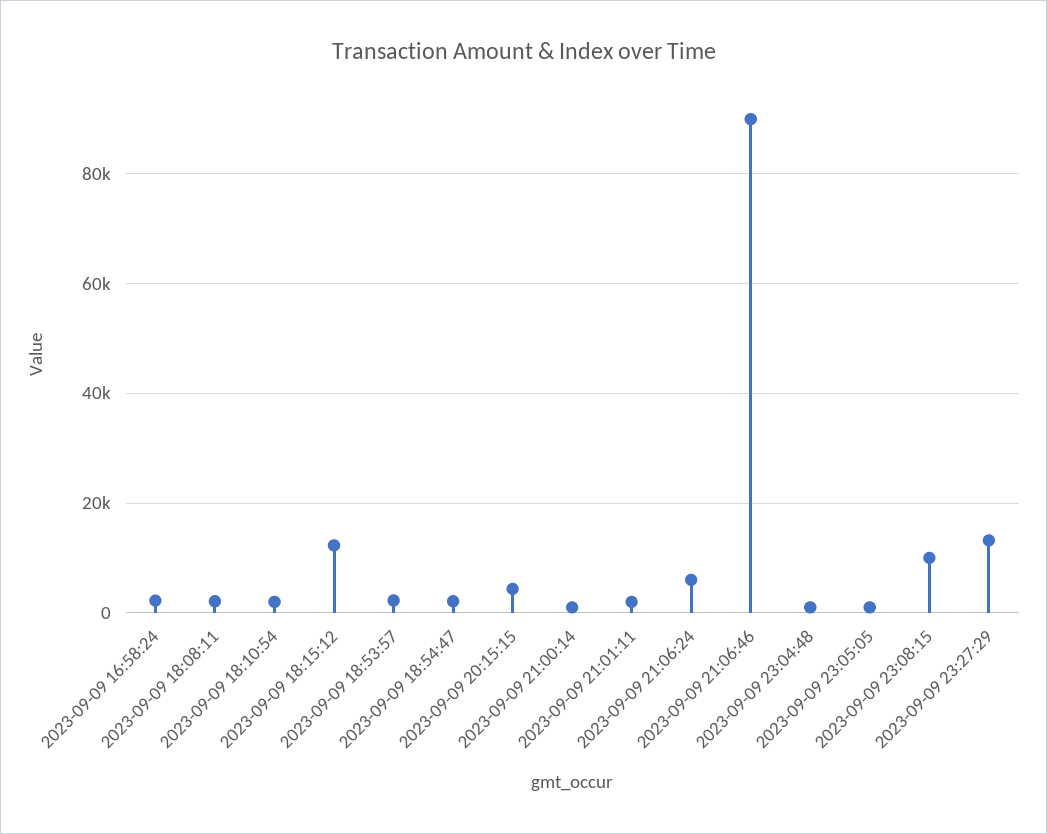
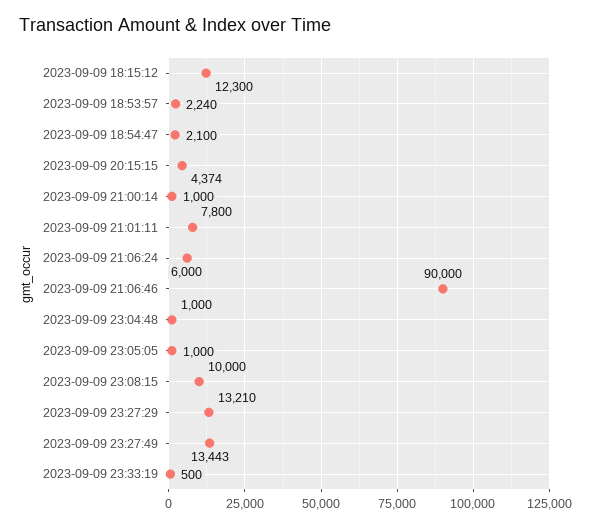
2023-09-09 16:58:24: 2000 -> none
2023-09-09 18:08:11: 2000 -> none
2023-09-09 18:10:54: 2000 -> none
2023-09-09 21:01:11: 2000 -> 7800
2023-09-09 23:27:49: none -> 13443
2023-09-09 23:33:19: none -> 500

